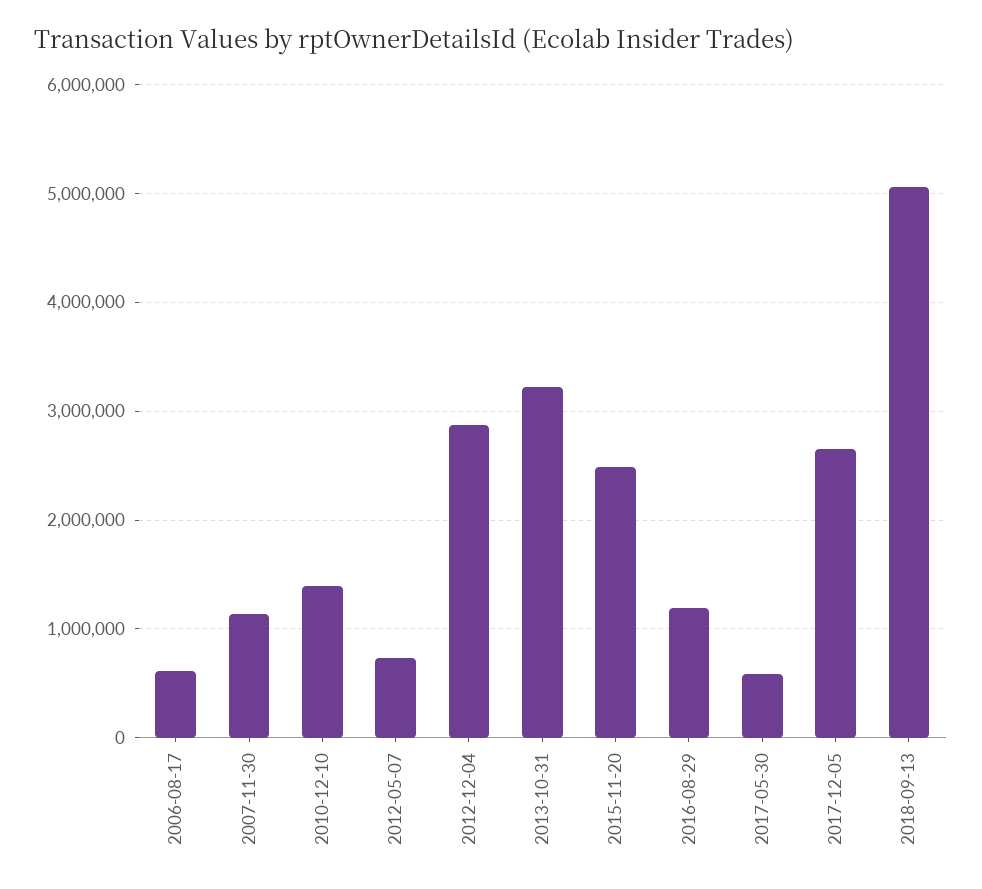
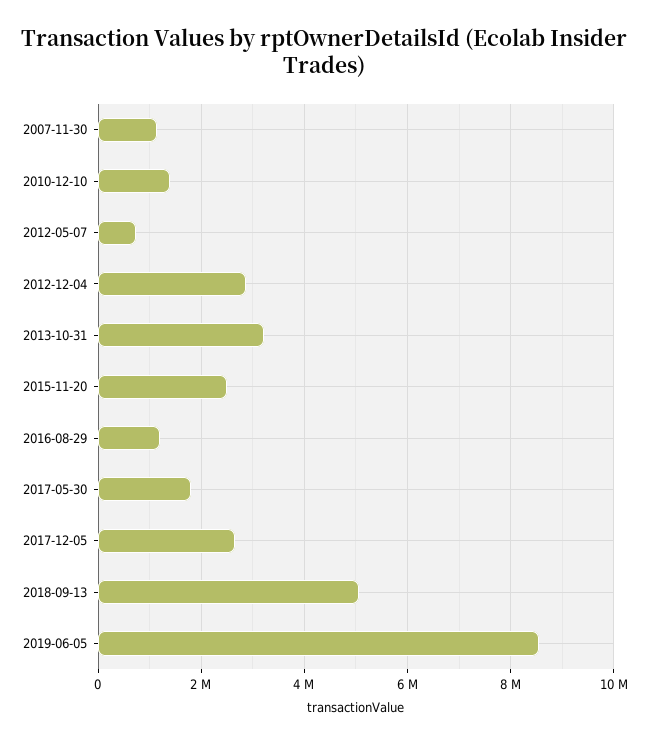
2006-08-17: 600000 -> none
2017-05-30: 600000 -> 1800000
2019-06-05: none -> 8600000

